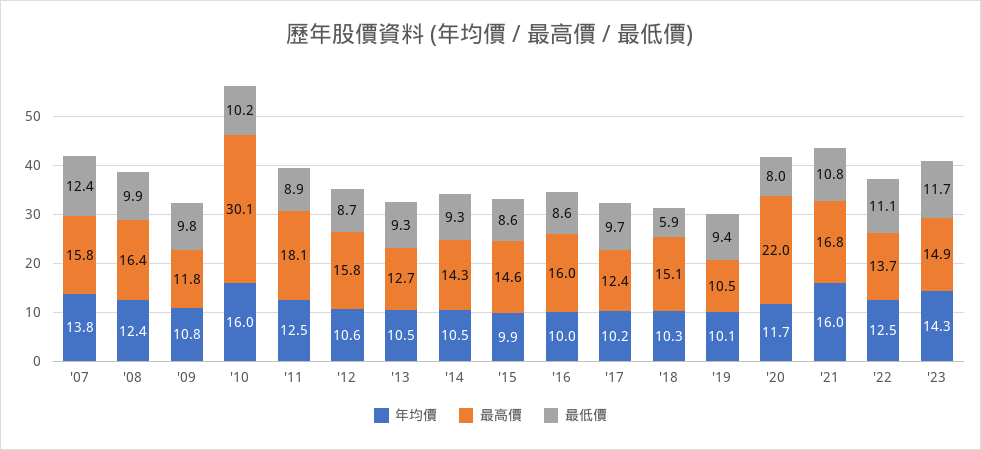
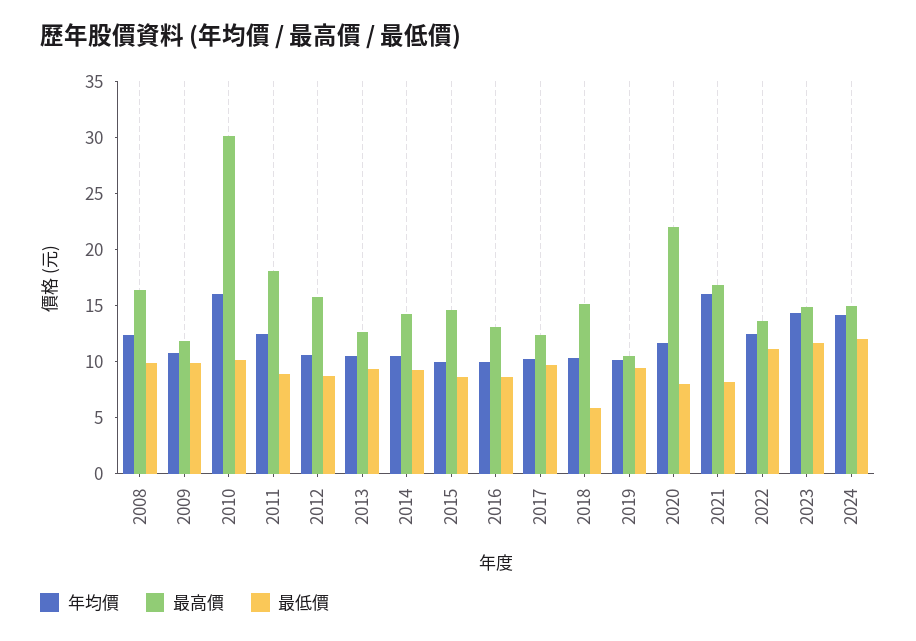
年均價, '07: 13.8 -> none
最高價, '07: 15.8 -> none
最低價, '07: 12.4 -> none
最高價, '16: 16 -> 13
最低價, '21: 10.8 -> 8
年均價, 2024: none -> 14
最高價, 2024: none -> 15
最低價, 2024: none -> 12

